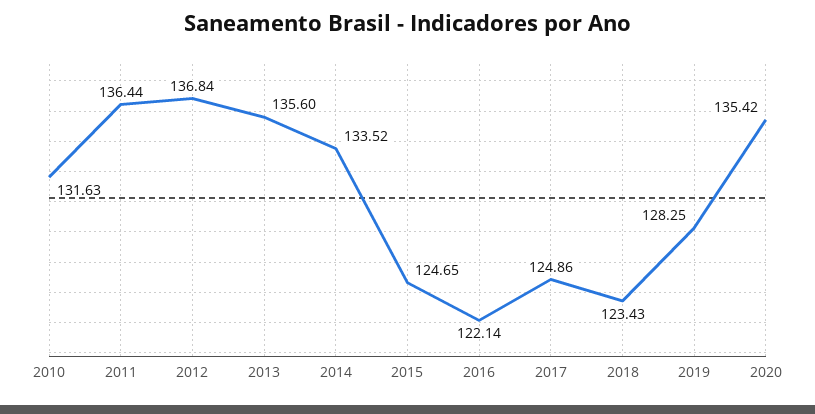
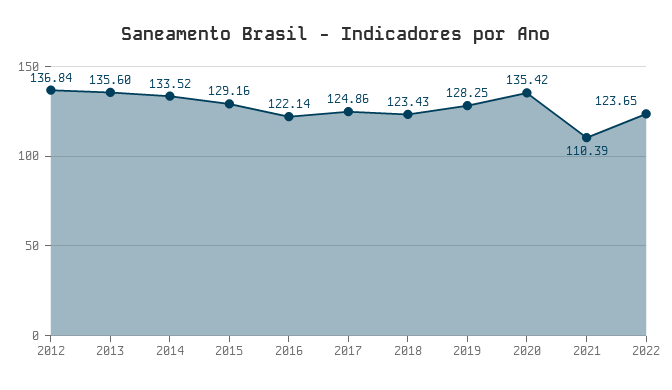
2010: 131.63 -> none
2011: 136.44 -> none
2015: 124.65 -> 129.16
2021: none -> 110.39
2022: none -> 123.65

